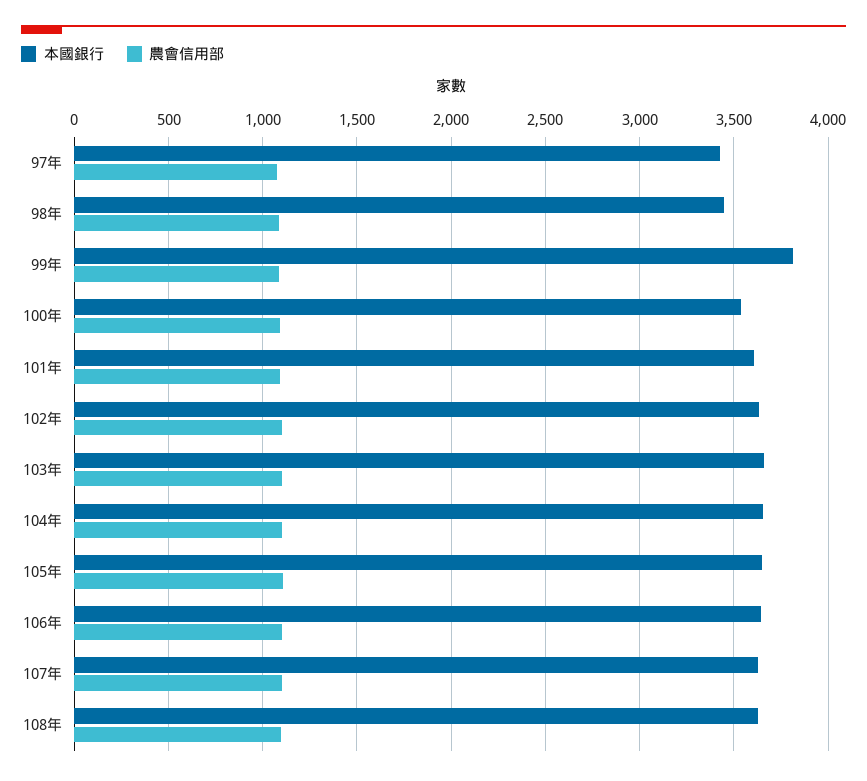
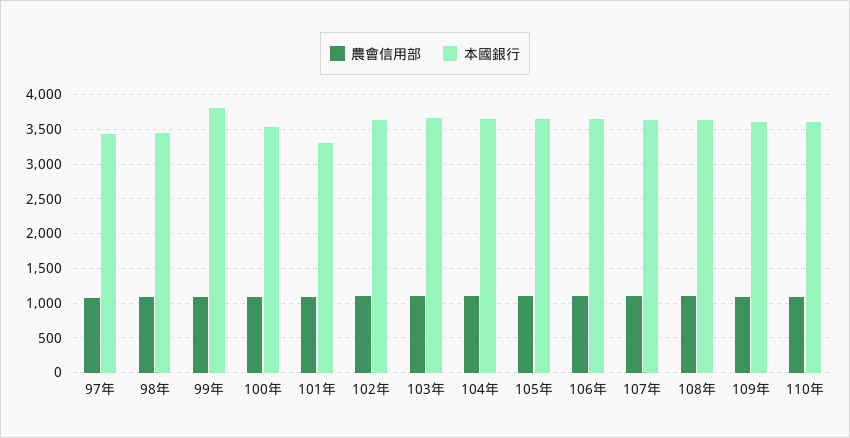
本國銀行, 101年: 3600 -> 3300
農會信用部, 109年: none -> 1100
本國銀行, 109年: none -> 3600
農會信用部, 110年: none -> 1100
本國銀行, 110年: none -> 3600

